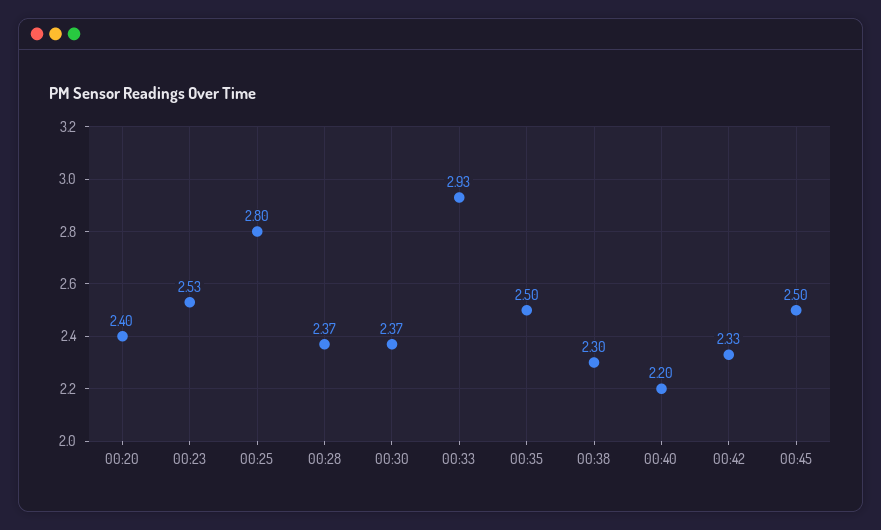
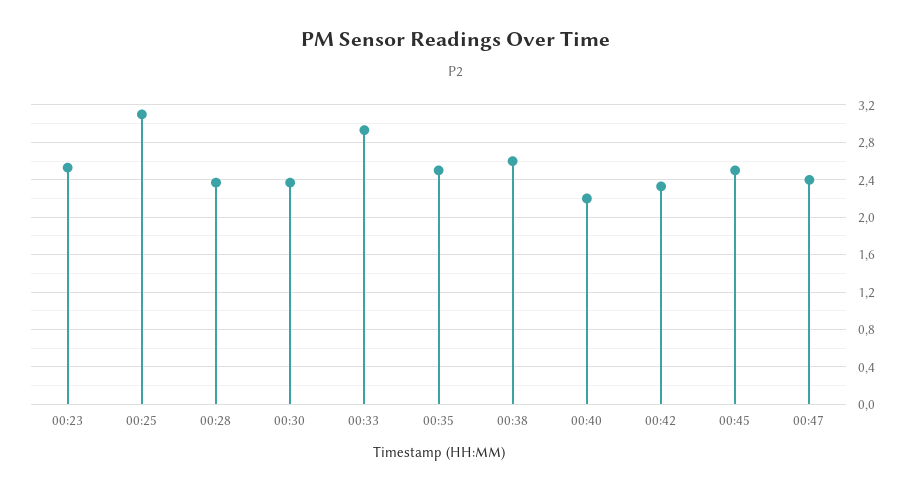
00:20: 2.4 -> none
00:25: 2.8 -> 3.1
00:38: 2.3 -> 2.6
00:47: none -> 2.4

